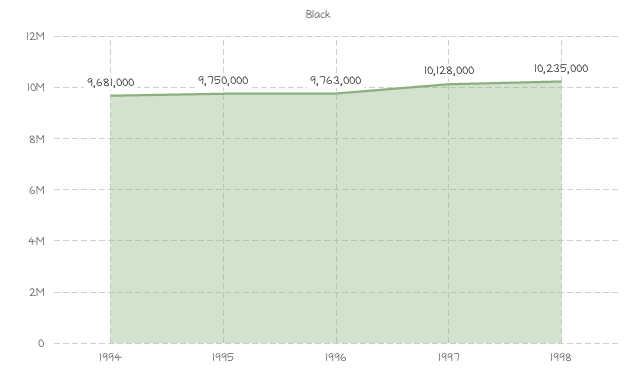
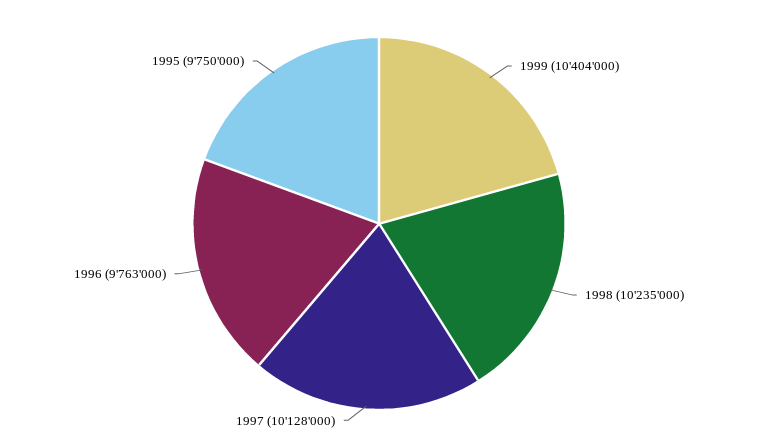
1994: 9681000 -> none
1999: none -> 10404000

